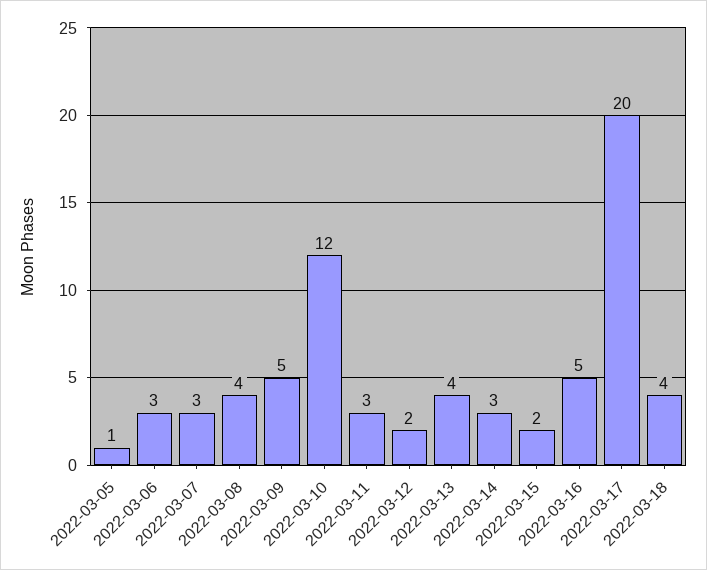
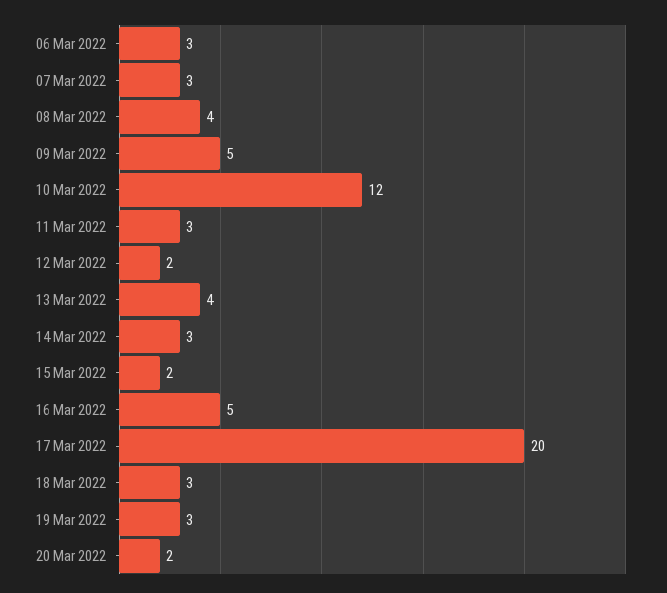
2022-03-05: 1 -> none
2022-03-18: 4 -> 3
19 Mar 2022: none -> 3
20 Mar 2022: none -> 2

